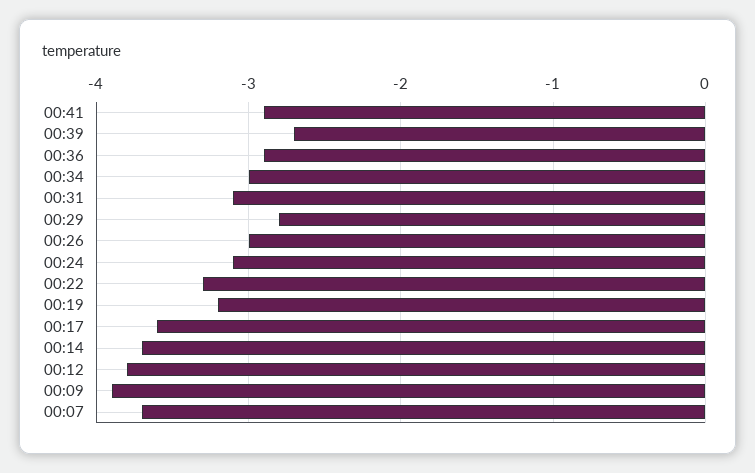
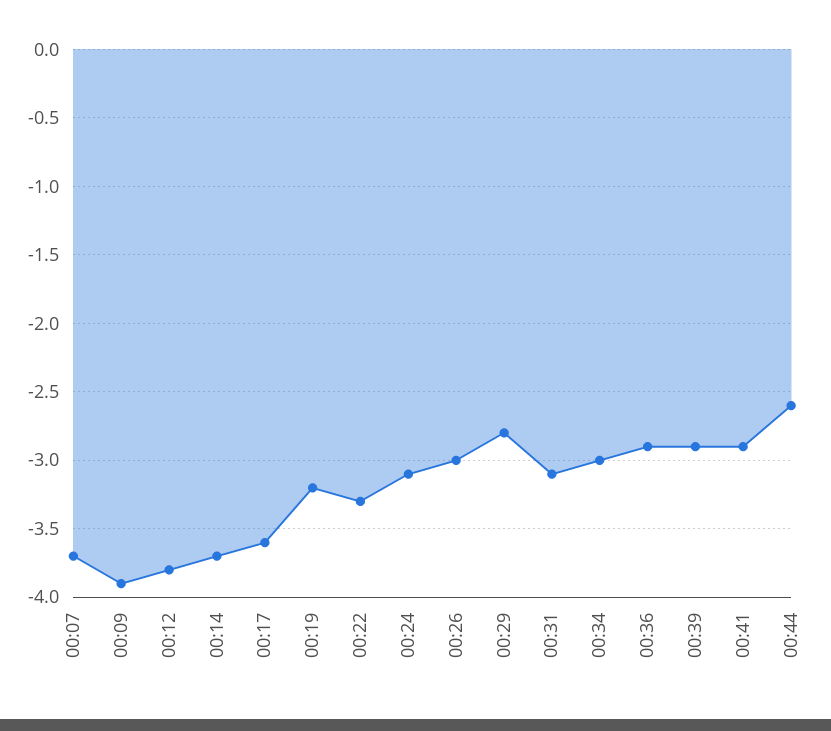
00:39: -2.7 -> -2.9
00:44: none -> -2.6

